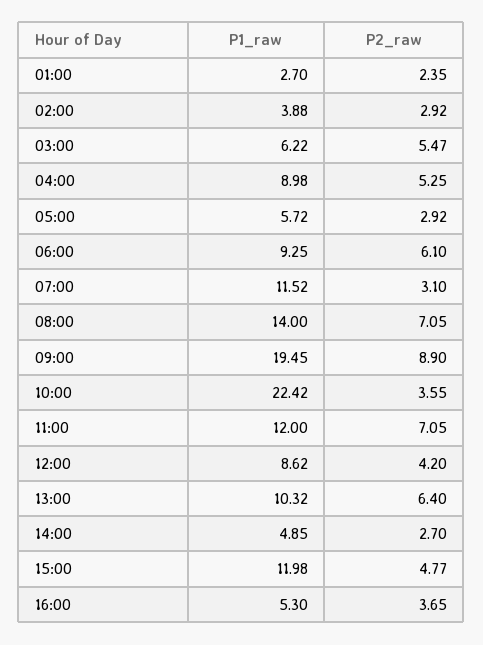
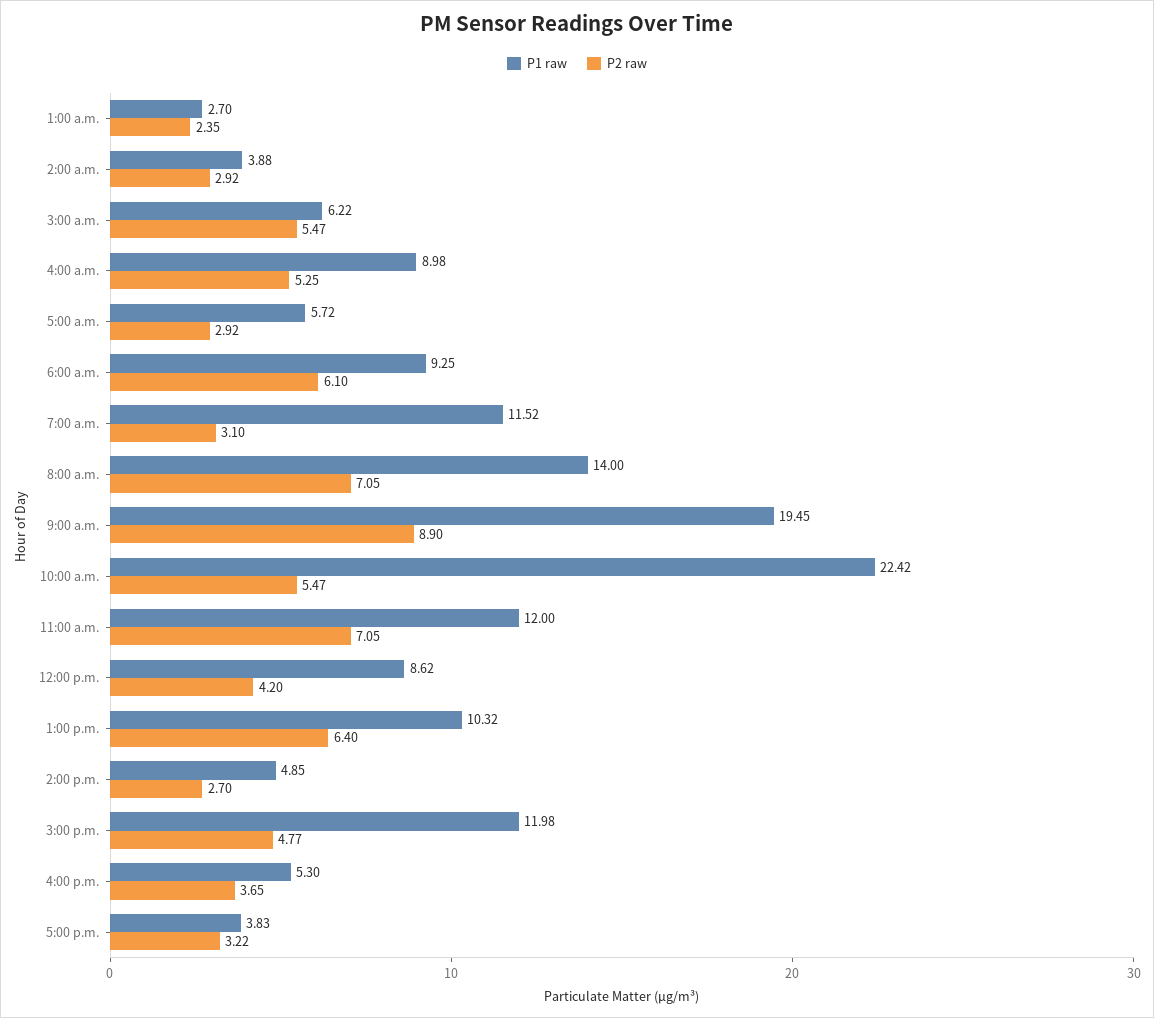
P2_raw, 10:00: 3.55 -> 5.47
P1_raw, 5:00 p.m.: none -> 3.83
P2_raw, 5:00 p.m.: none -> 3.22

